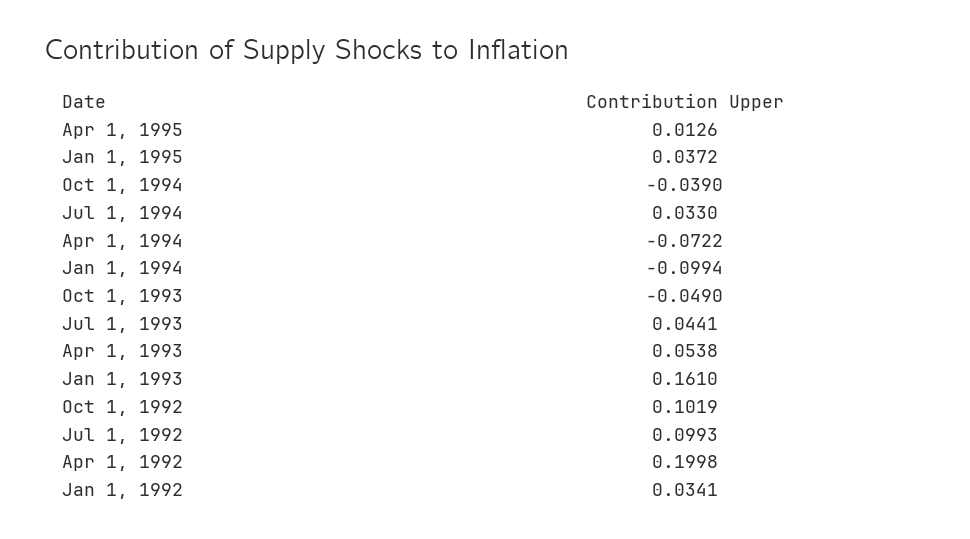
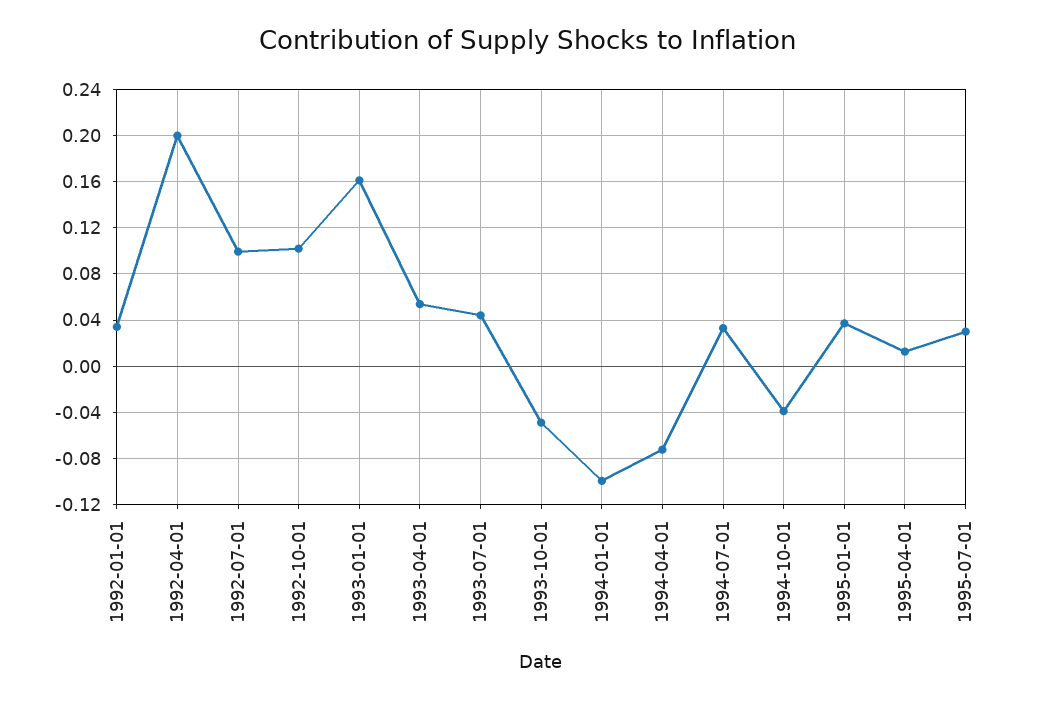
1995-07-01: none -> 0.03

